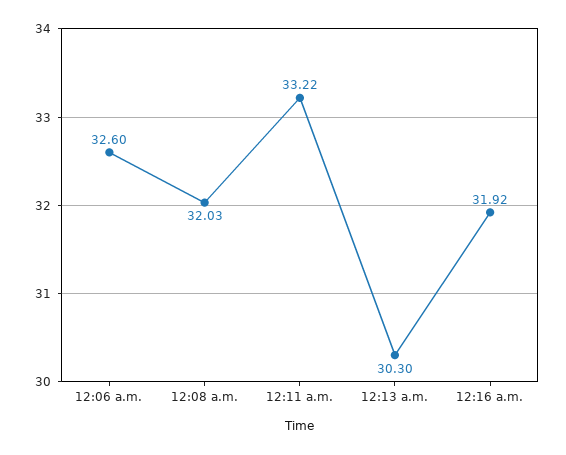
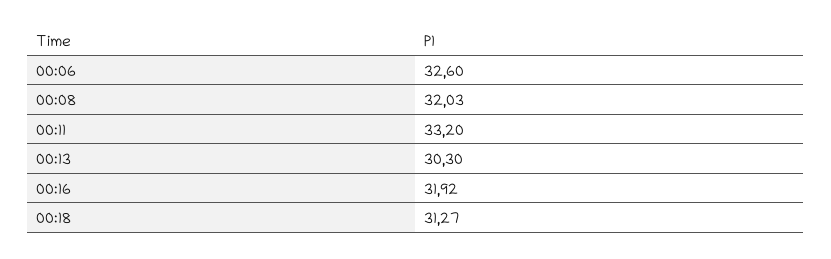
12:11 a.m.: 33.22 -> 33.2
00:18: none -> 31.27

